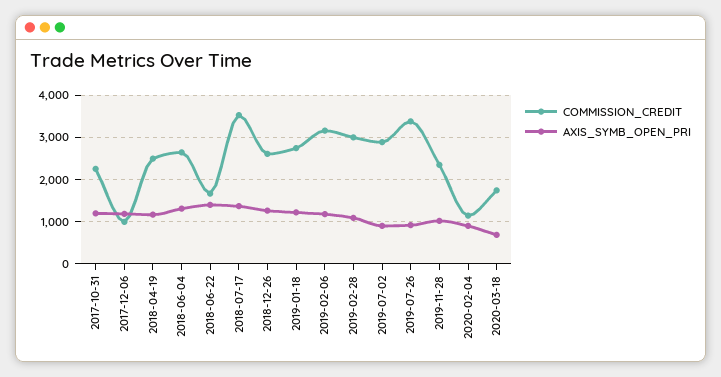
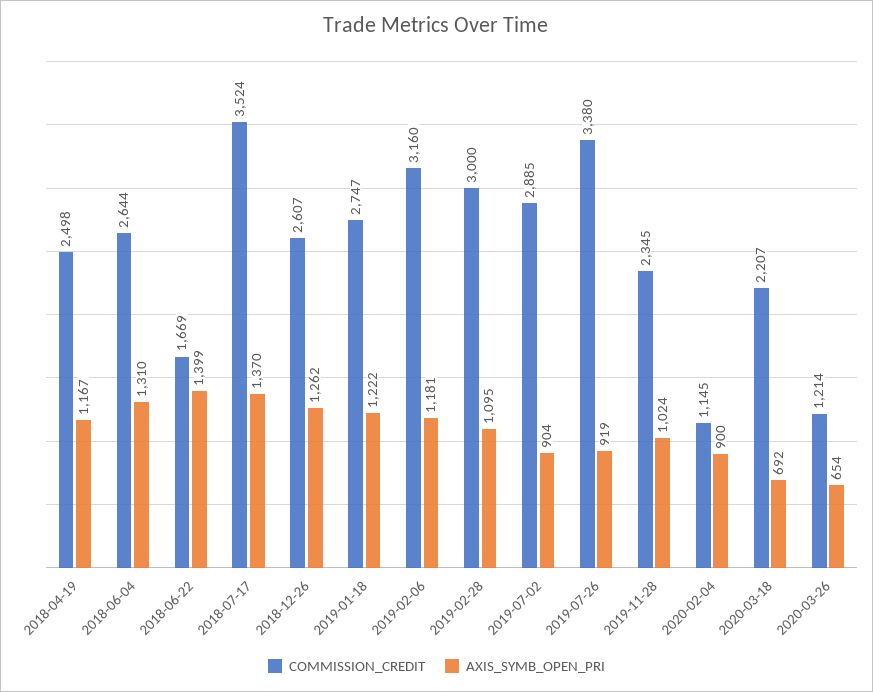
COMMISSION_CREDIT, 2017-10-31: 2200 -> none
AXIS_SYMB_OPEN_PRI, 2017-10-31: 1200 -> none
COMMISSION_CREDIT, 2017-12-06: 1000 -> none
AXIS_SYMB_OPEN_PRI, 2017-12-06: 1200 -> none
COMMISSION_CREDIT, 2020-03-18: 1800 -> 2207
COMMISSION_CREDIT, 2020-03-26: none -> 1214
AXIS_SYMB_OPEN_PRI, 2020-03-26: none -> 654

